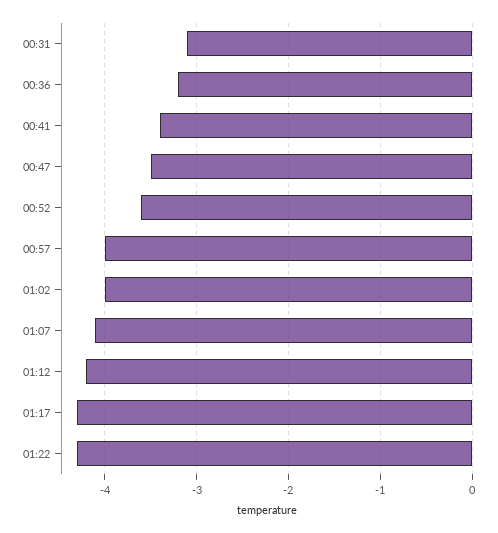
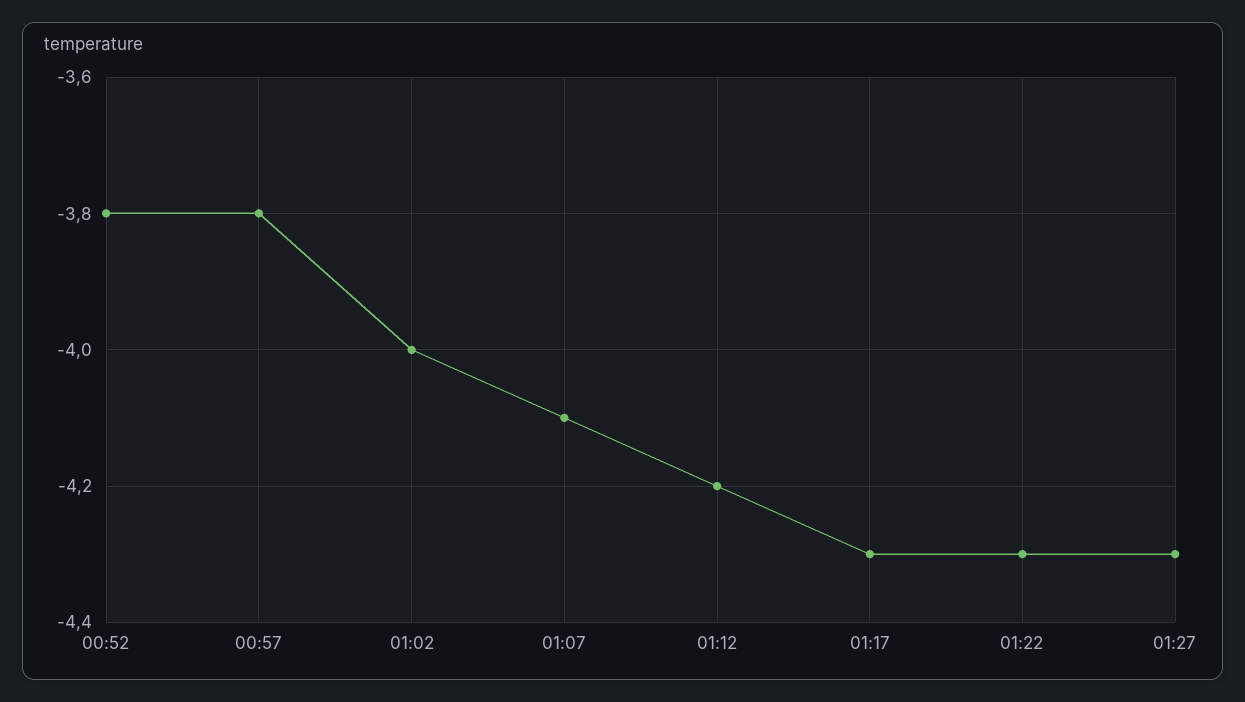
00:31: -3.1 -> none
00:36: -3.2 -> none
00:41: -3.4 -> none
00:47: -3.5 -> none
00:52: -3.6 -> -3.8
00:57: -4 -> -3.8
01:27: none -> -4.3

